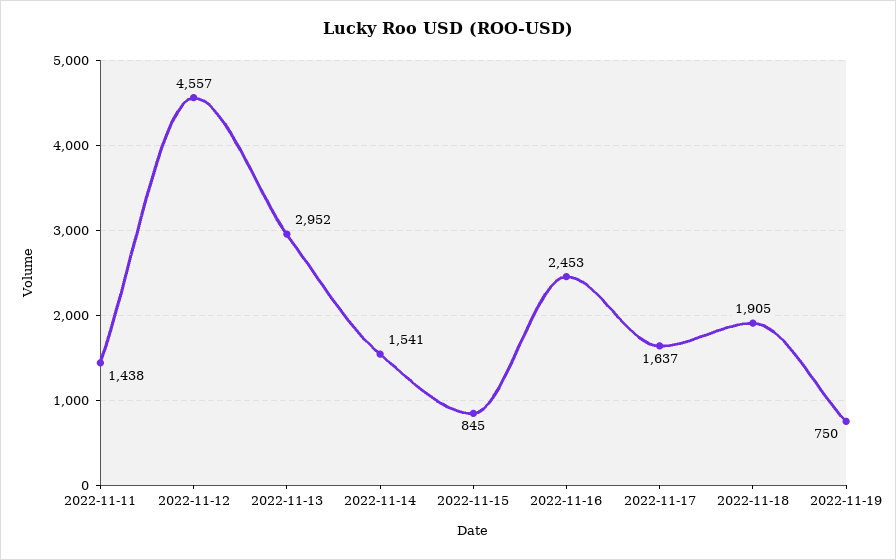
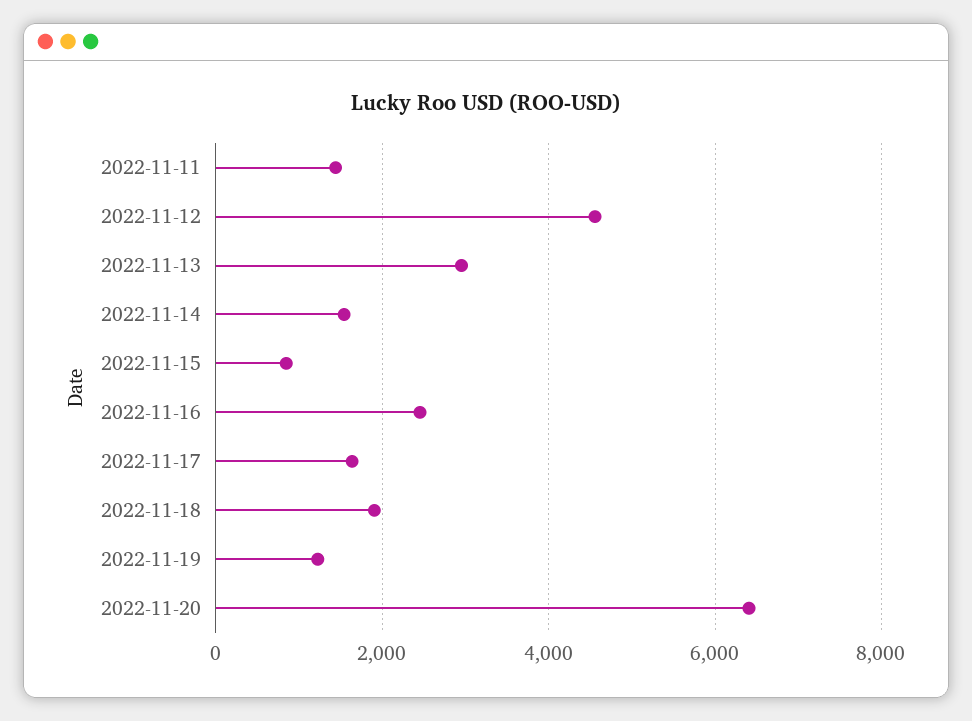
2022-11-19: 750 -> 1200
2022-11-20: none -> 6400

